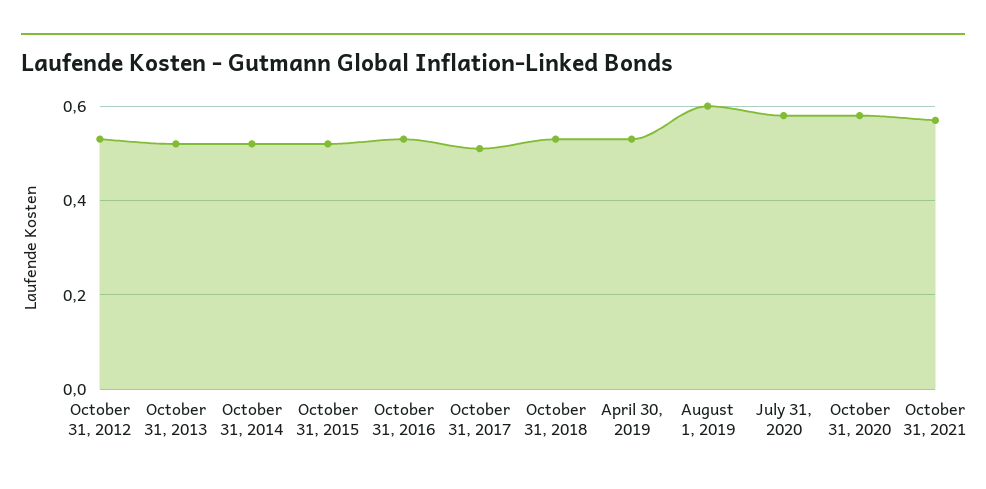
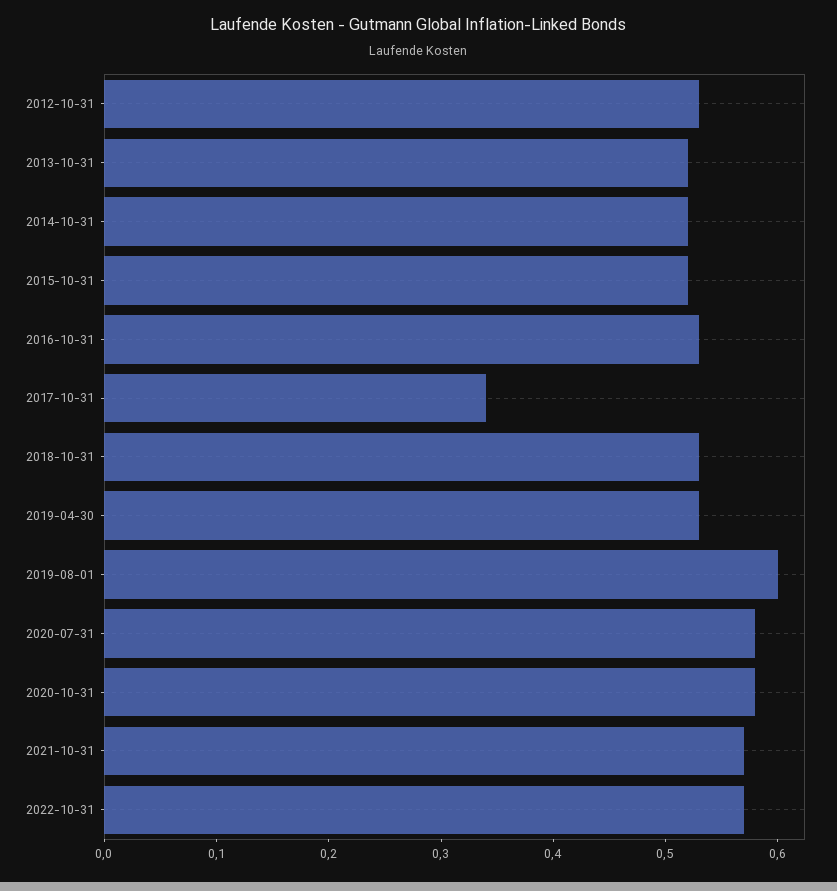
October 31, 2017: 0.5 -> 0.34
2022-10-31: none -> 0.57

